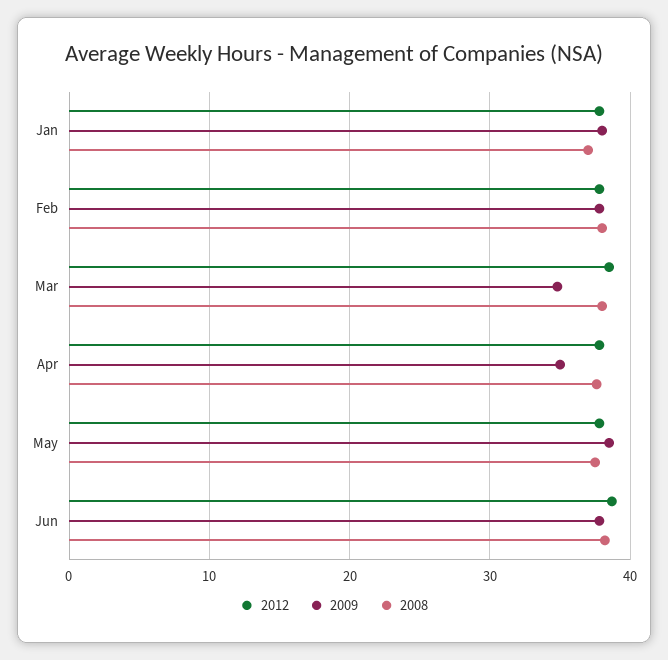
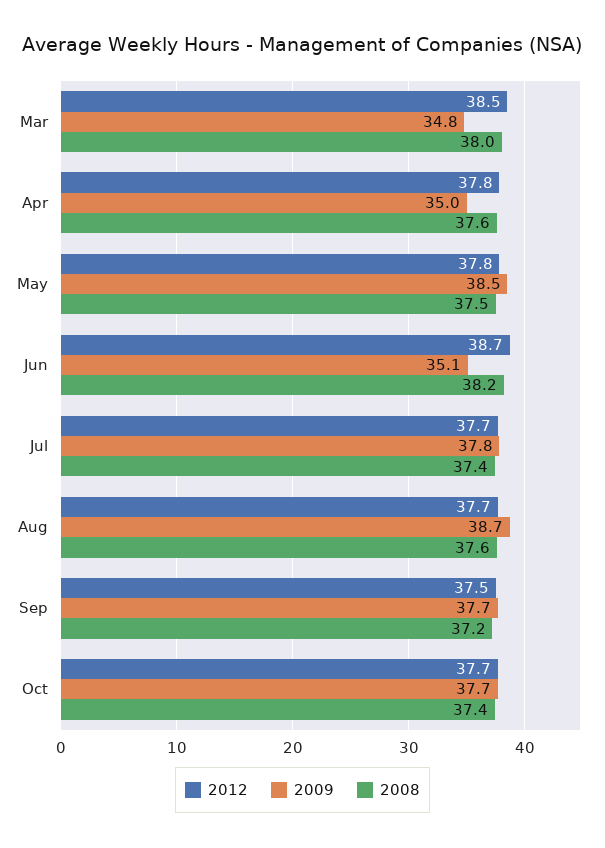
2012, Jan: 38 -> none
2009, Jan: 38 -> none
2008, Jan: 37 -> none
2012, Feb: 38 -> none
2009, Feb: 38 -> none
2008, Feb: 38 -> none
2009, Jun: 38 -> 35.1
2012, Jul: none -> 37.7
2009, Jul: none -> 37.8
2008, Jul: none -> 37.4
2012, Aug: none -> 37.7
2009, Aug: none -> 38.7
2008, Aug: none -> 37.6
2012, Sep: none -> 37.5
2009, Sep: none -> 37.7
2008, Sep: none -> 37.2
2012, Oct: none -> 37.7
2009, Oct: none -> 37.7
2008, Oct: none -> 37.4

